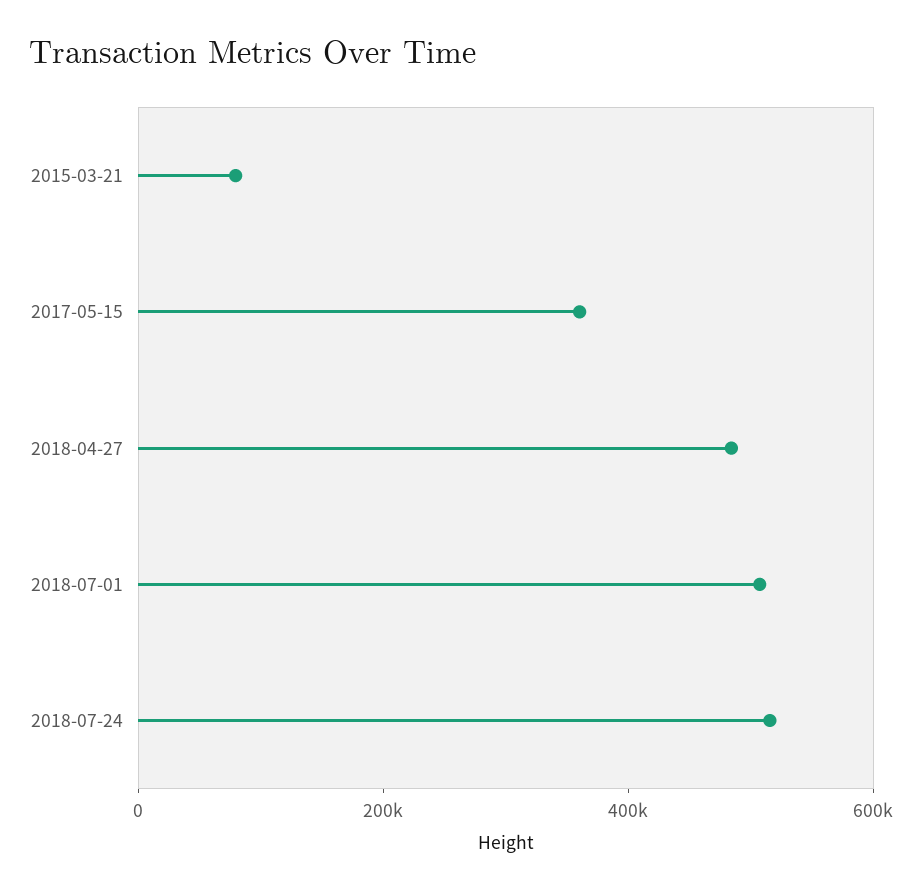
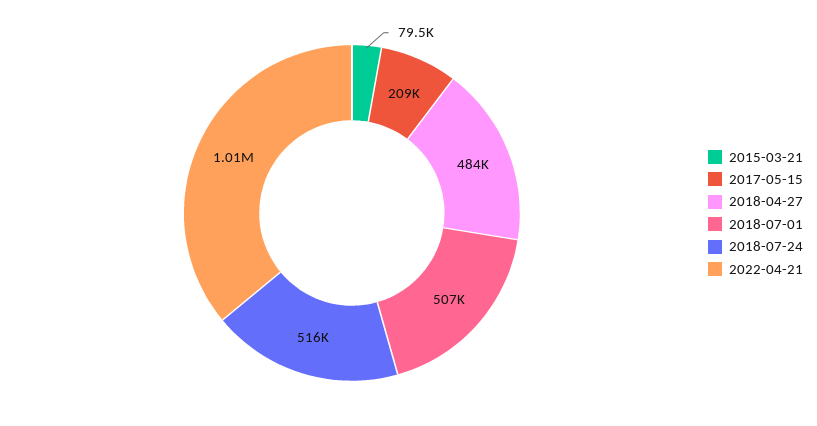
2017-05-15: 350000 -> 209000
2022-04-21: none -> 1010000

